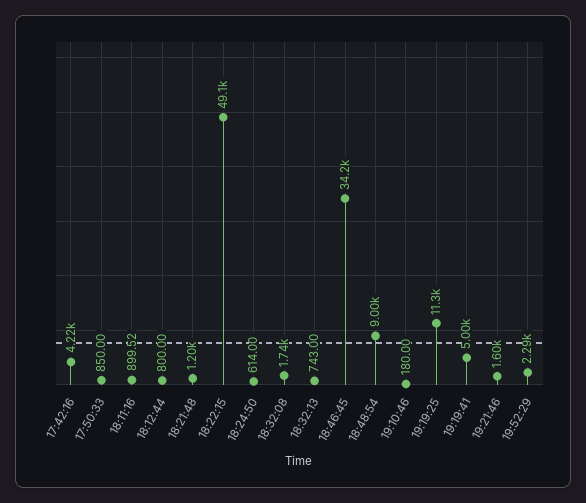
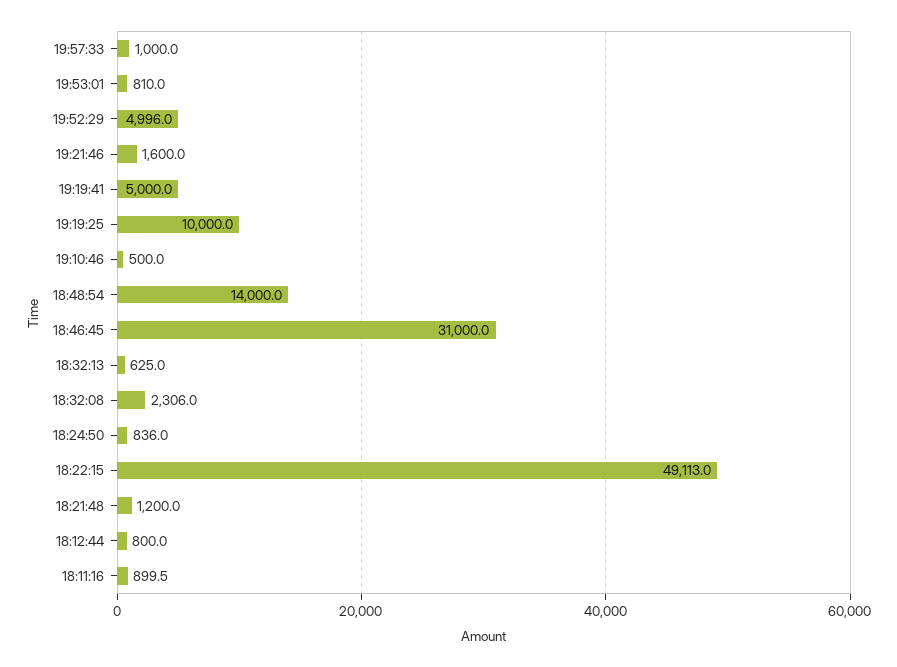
17:42:16: 4220 -> none
17:50:33: 850 -> none
18:24:50: 614 -> 836
18:32:08: 1740 -> 2306
18:32:13: 743 -> 625
18:46:45: 34200 -> 31000
18:48:54: 9000 -> 14000
19:10:46: 180 -> 500
19:19:25: 11300 -> 10000
19:52:29: 2290 -> 4996
19:57:33: none -> 1000
19:53:01: none -> 810

